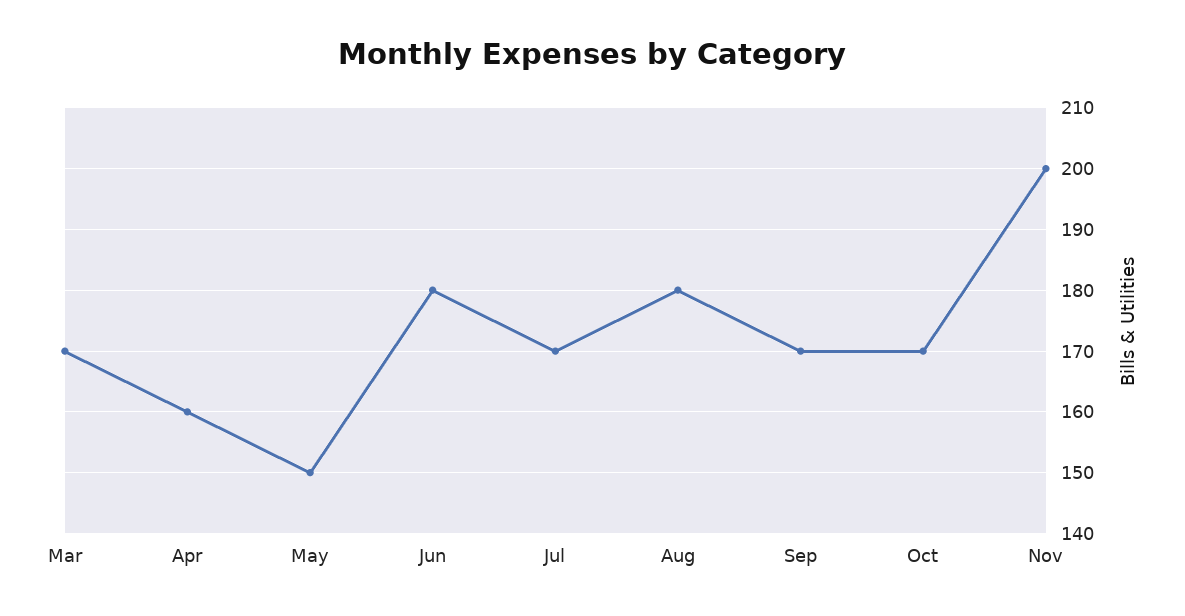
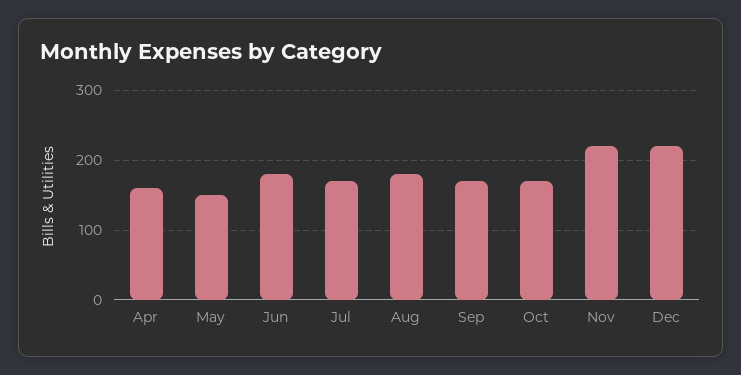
Mar: 170 -> none
Nov: 200 -> 220
Dec: none -> 220

